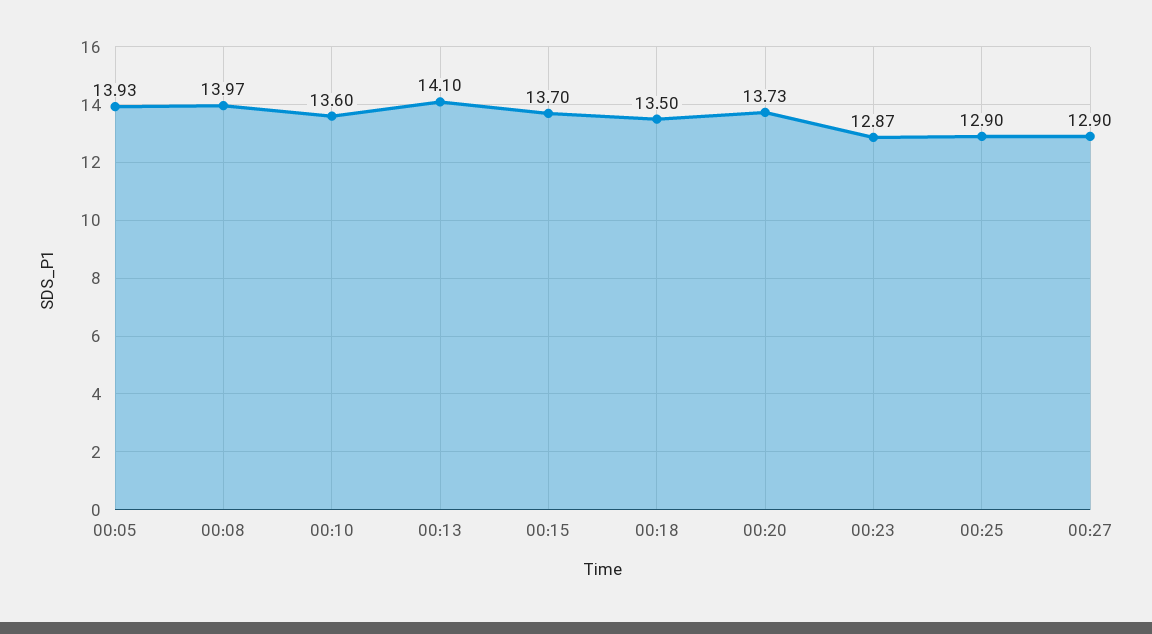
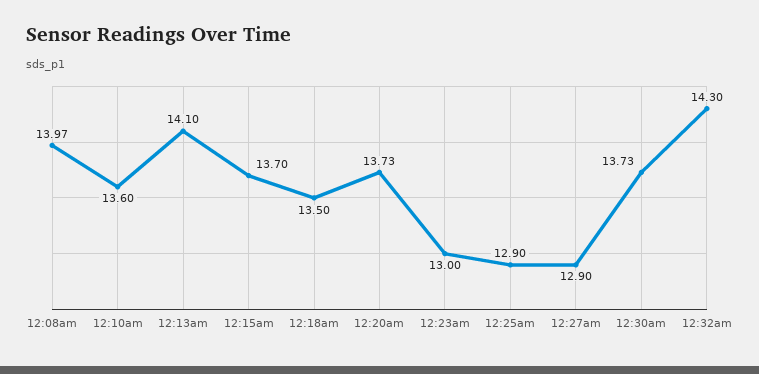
00:05: 13.93 -> none
00:23: 12.87 -> 13
12:30am: none -> 13.73
12:32am: none -> 14.3

